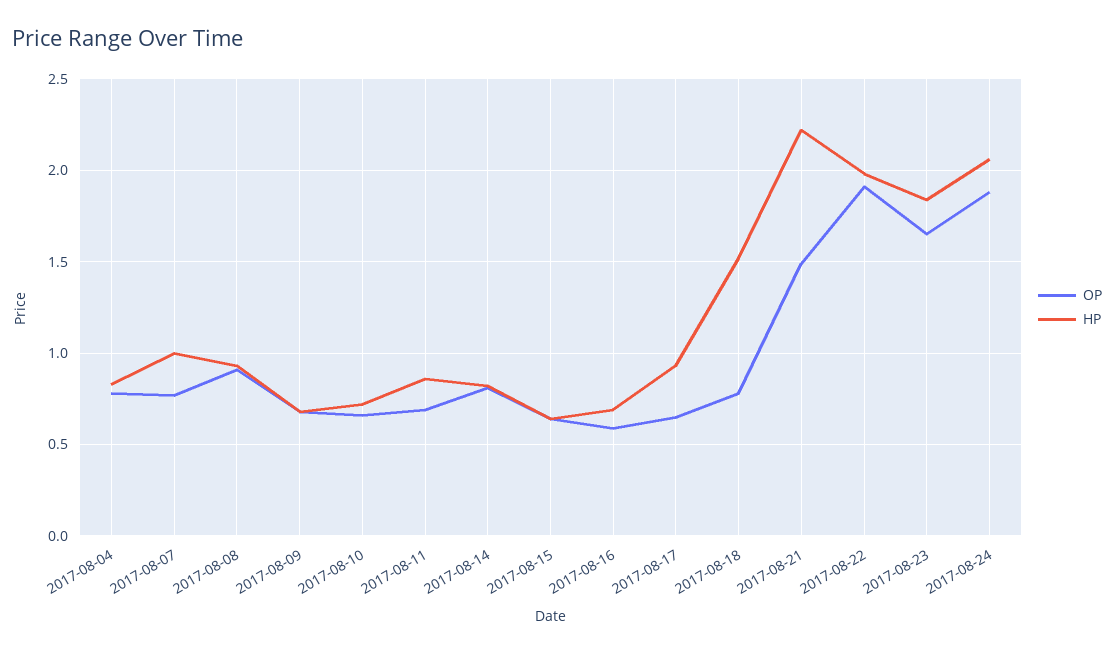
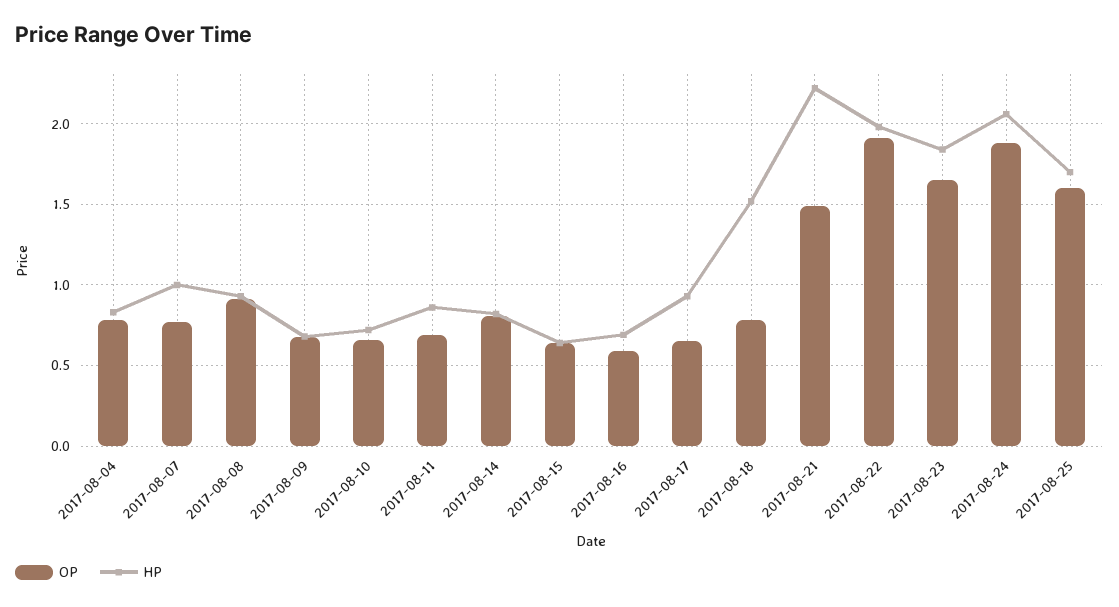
OP, 2017-08-25: none -> 1.6
HP, 2017-08-25: none -> 1.7

